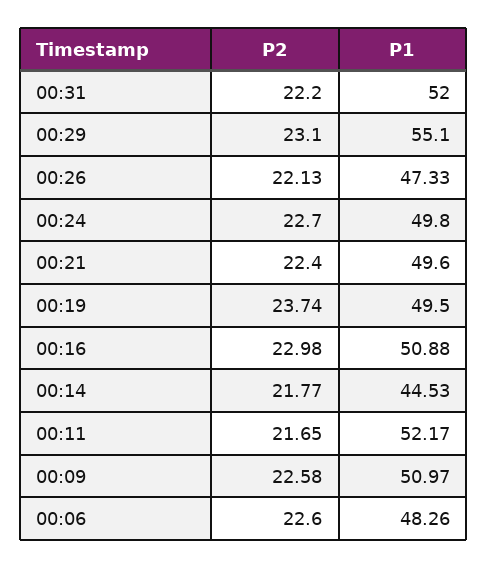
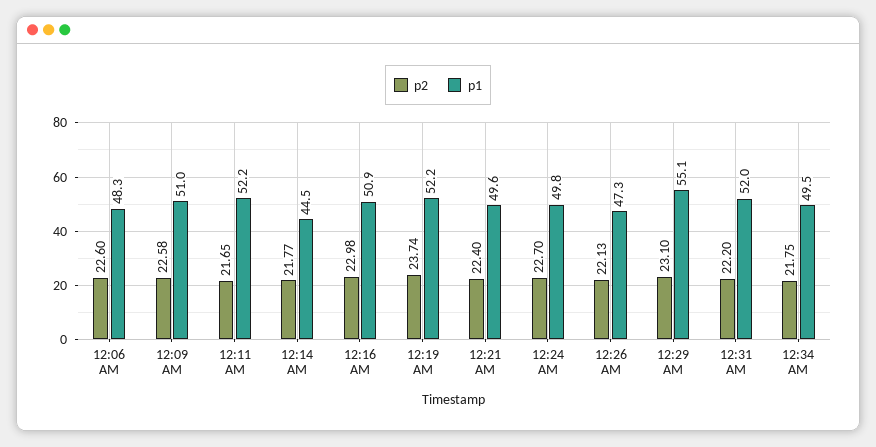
P1, 00:19: 49.5 -> 52.2
P2, 12:34 AM: none -> 21.75
P1, 12:34 AM: none -> 49.5

